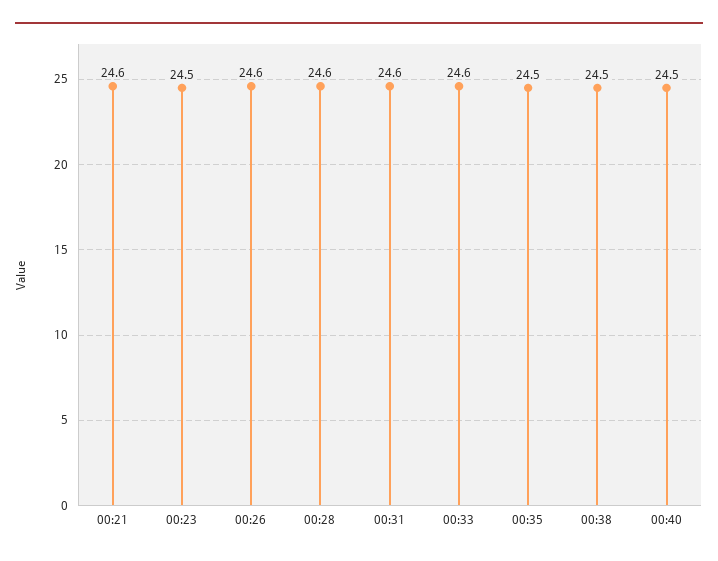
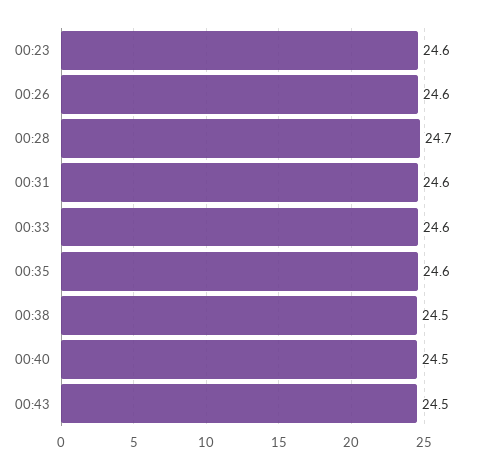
00:21: 24.6 -> none
00:23: 24.5 -> 24.6
00:28: 24.6 -> 24.7
00:35: 24.5 -> 24.6
00:43: none -> 24.5

